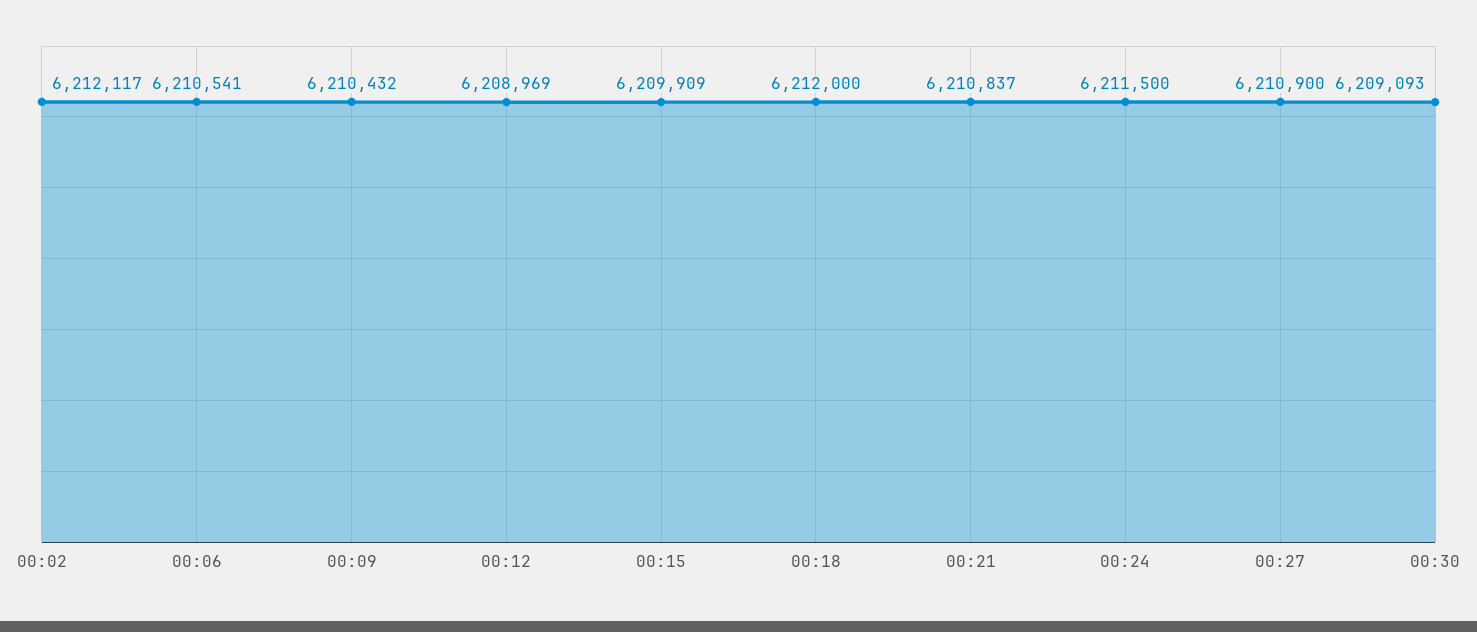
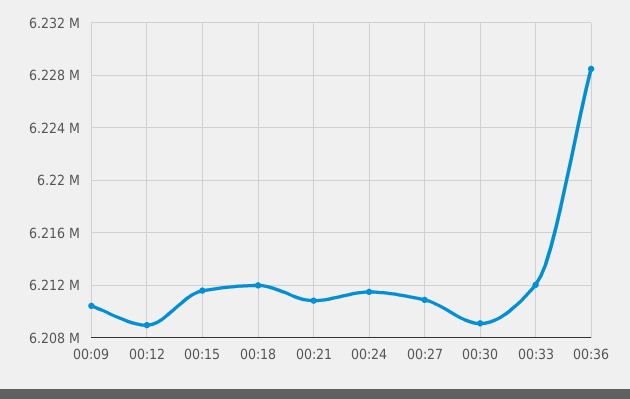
00:02: 6212117 -> none
00:06: 6210541 -> none
00:15: 6209909 -> 6211500
00:33: none -> 6212000
00:36: none -> 6228500

